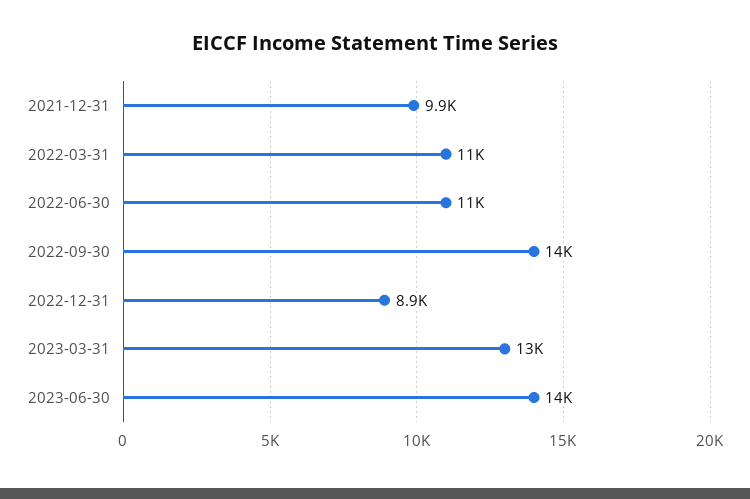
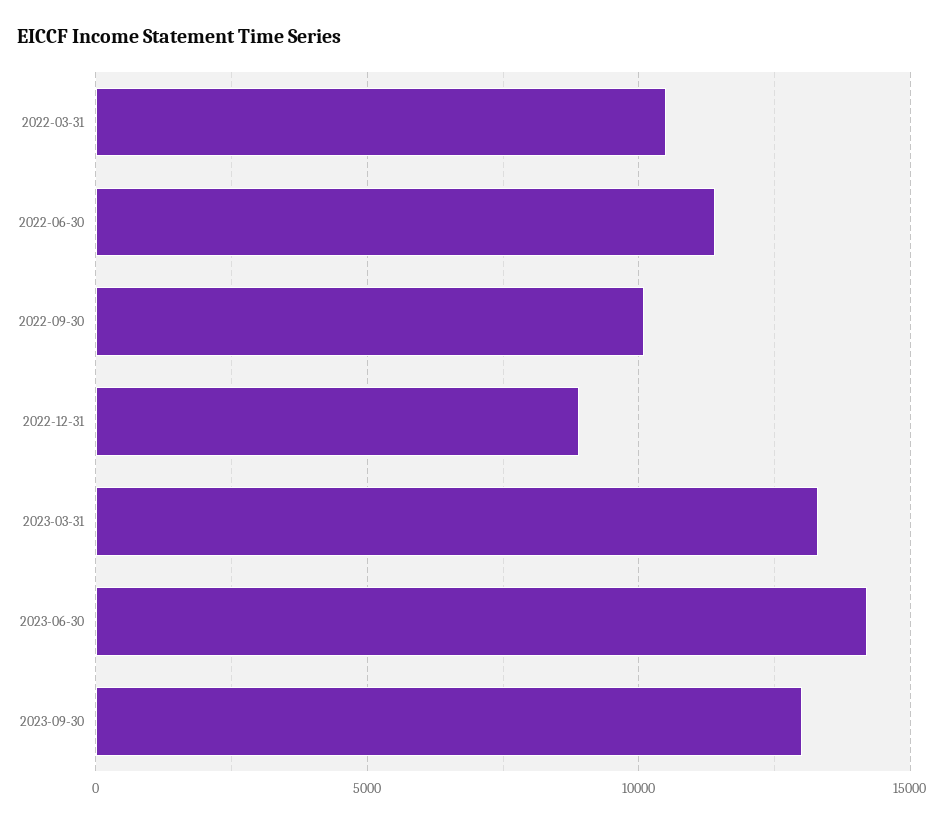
2021-12-31: 9900 -> none
2022-09-30: 14000 -> 10000
2023-09-30: none -> 13000

